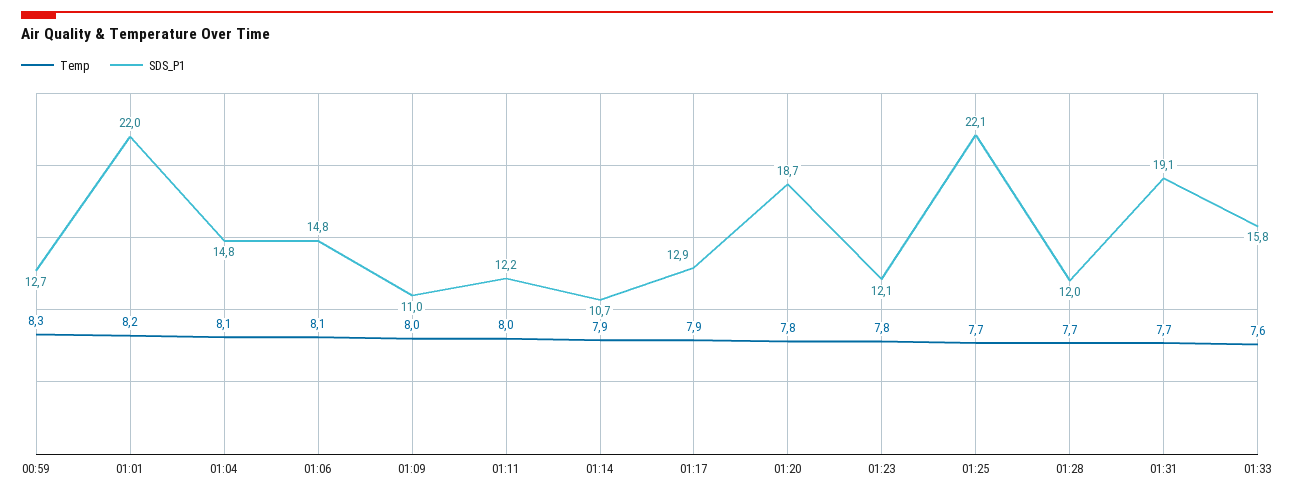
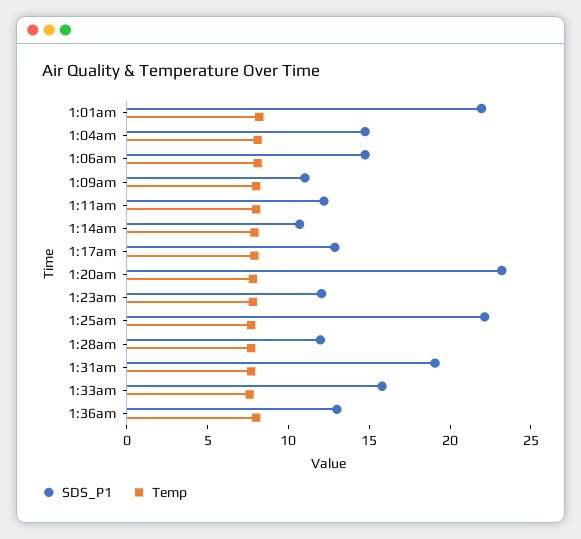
Temp, 00:59: 8.3 -> none
SDS_P1, 00:59: 12.7 -> none
SDS_P1, 01:20: 18.7 -> 23
SDS_P1, 1:36am: none -> 13
Temp, 1:36am: none -> 8

